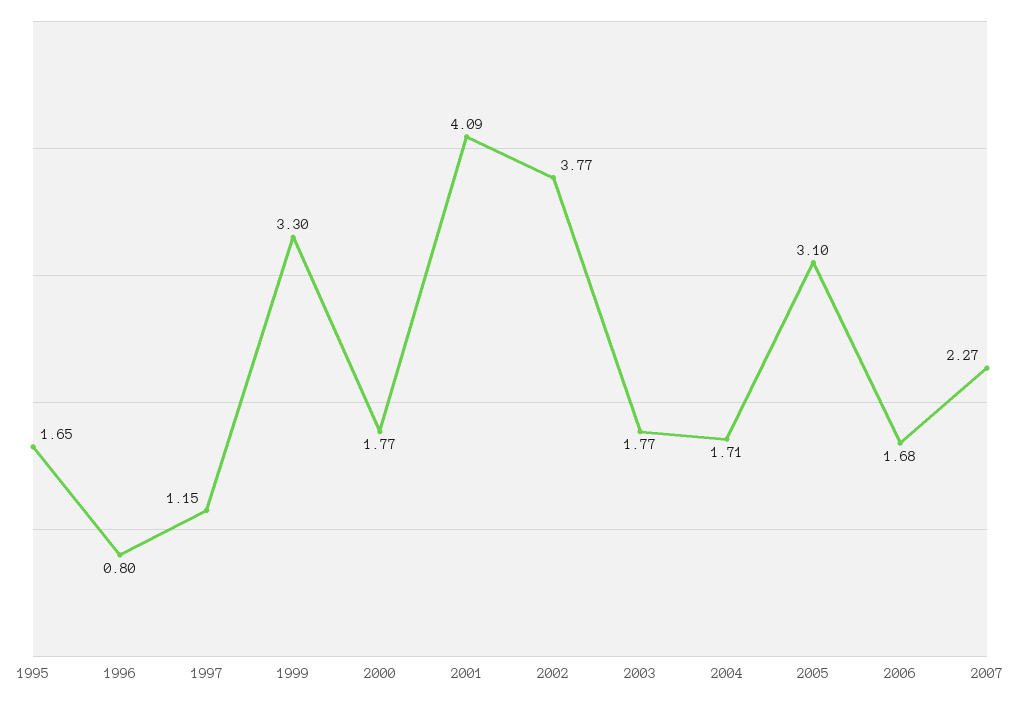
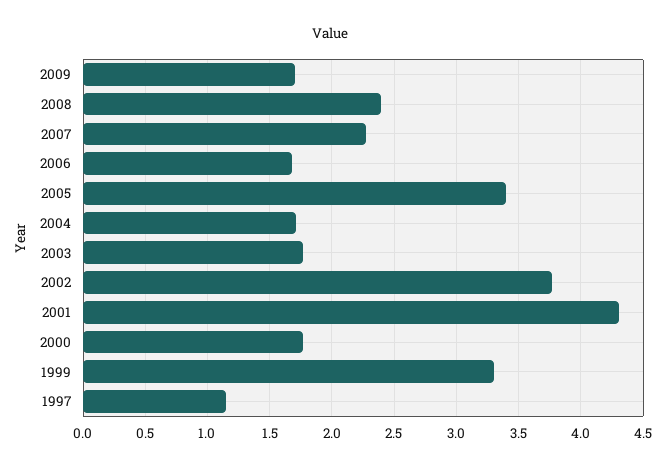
1995: 1.65 -> none
1996: 0.8 -> none
2001: 4.09 -> 4.3
2005: 3.1 -> 3.4
2009: none -> 1.7
2008: none -> 2.4

